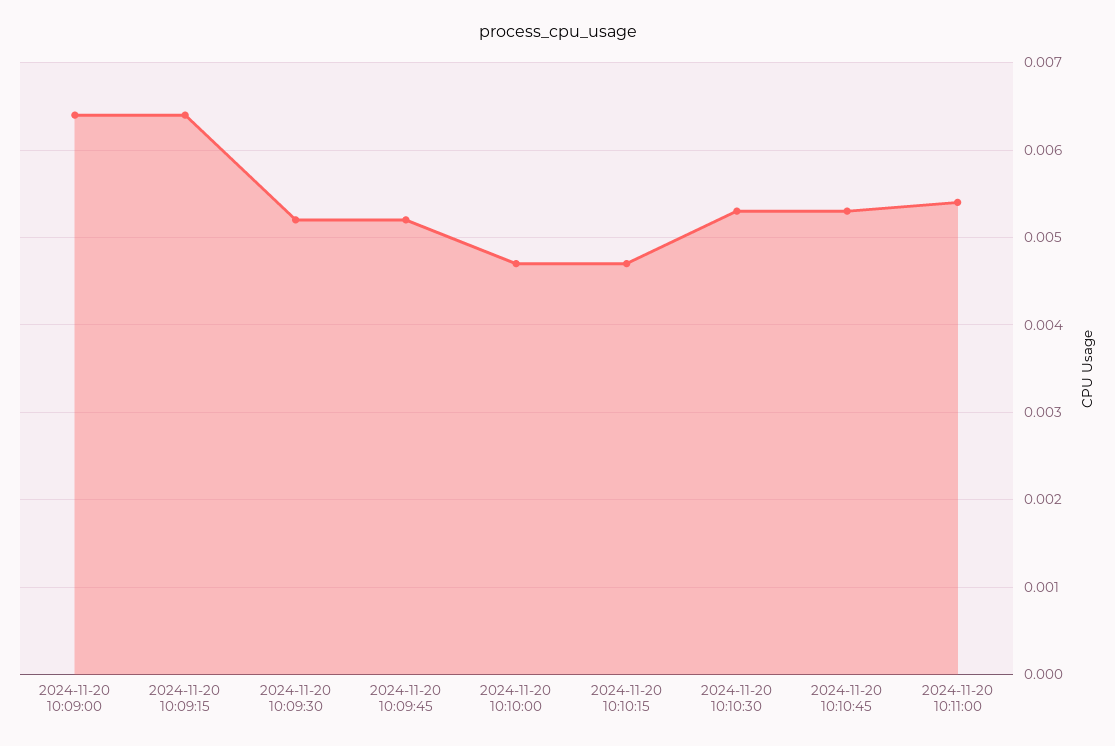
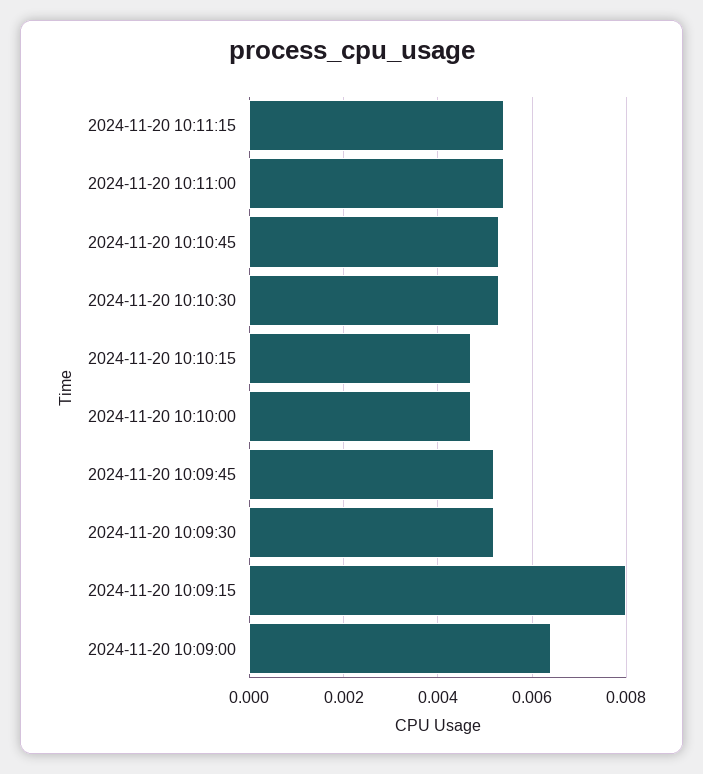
2024-11-20 10:09:15: 0.0064 -> 0.008
2024-11-20 10:11:15: none -> 0.0055

